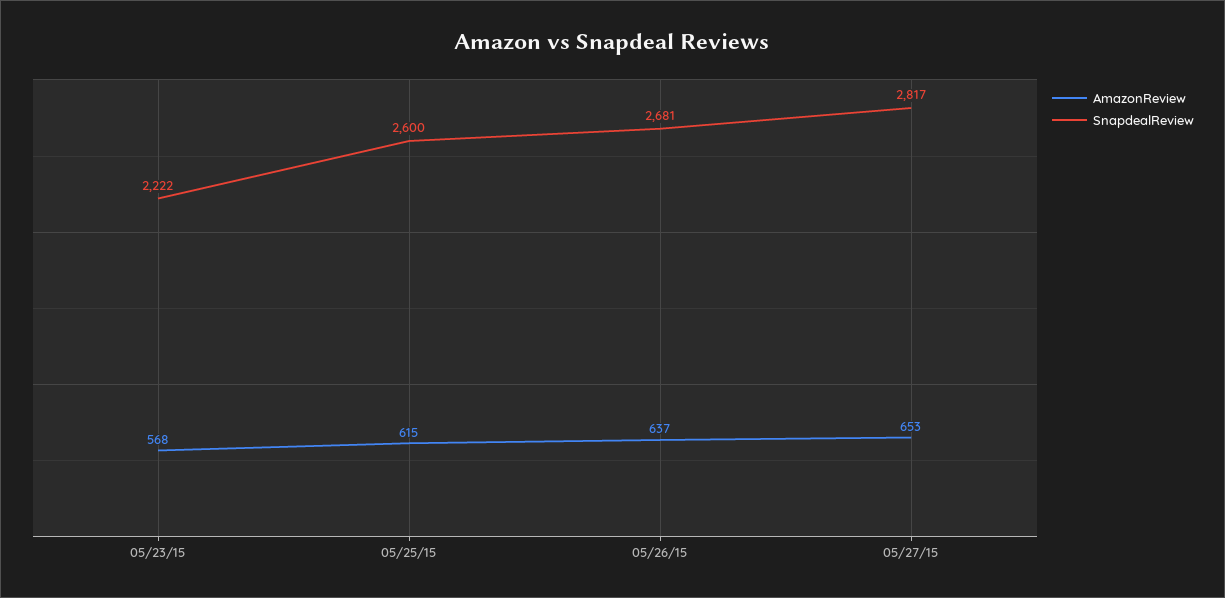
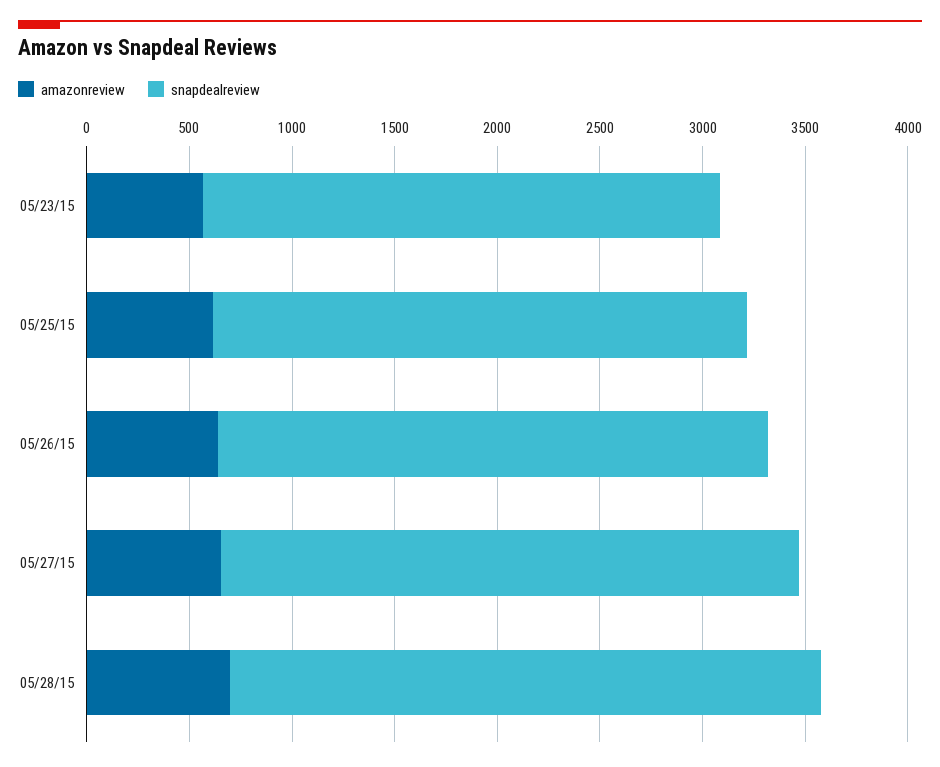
SnapdealReview, 05/23/15: 2222 -> 2500
AmazonReview, 05/28/15: none -> 700
SnapdealReview, 05/28/15: none -> 2900

